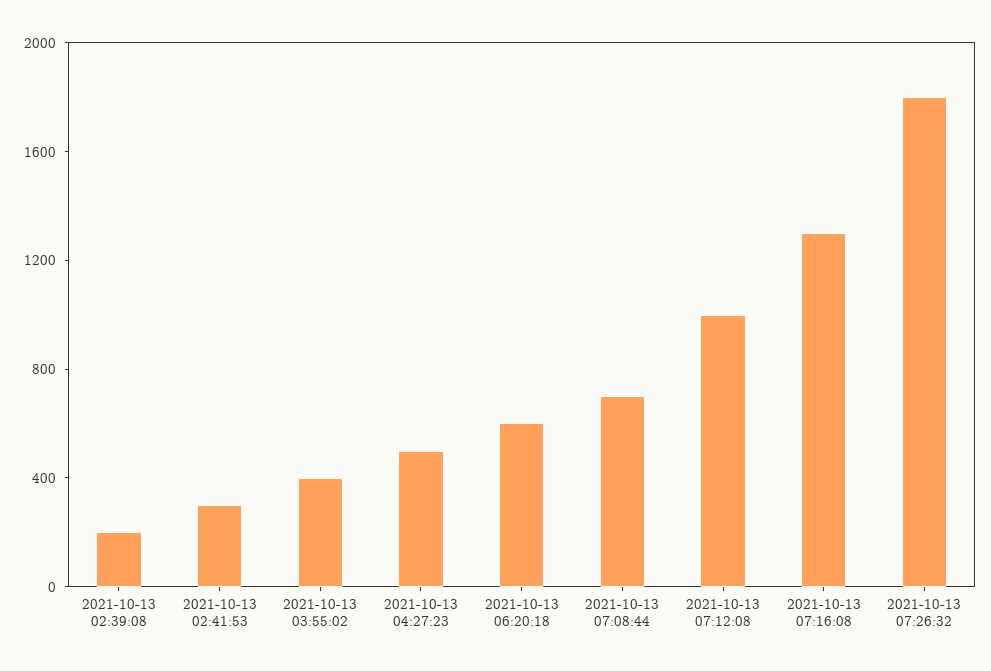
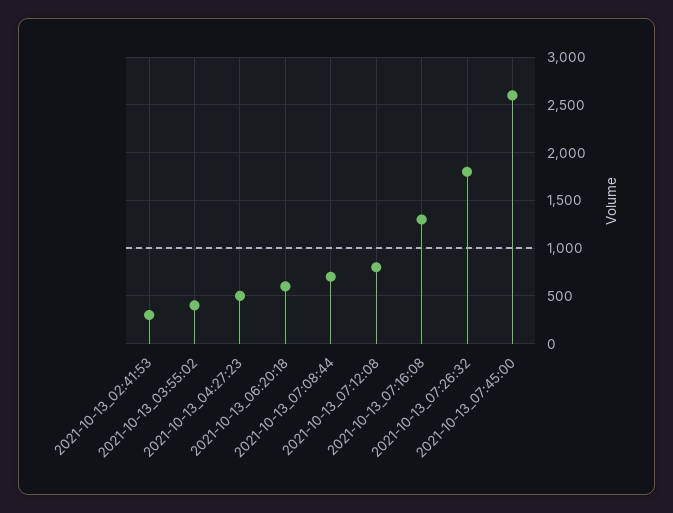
2021-10-13 02:39:08: 200 -> none
2021-10-13 07:12:08: 1000 -> 800
2021-10-13_07:45:00: none -> 2600

